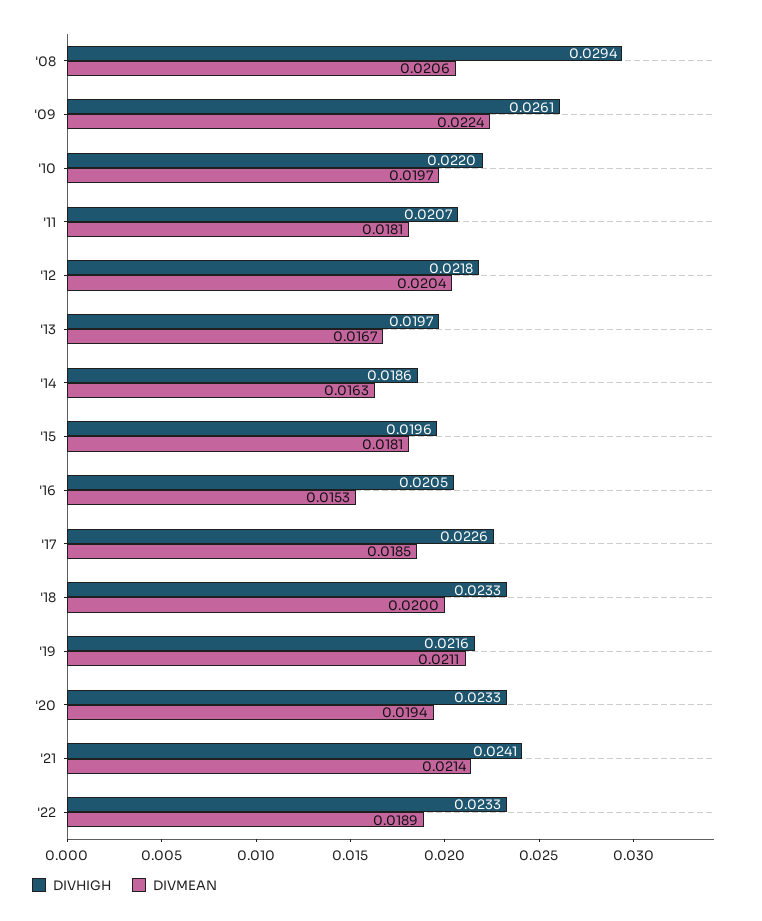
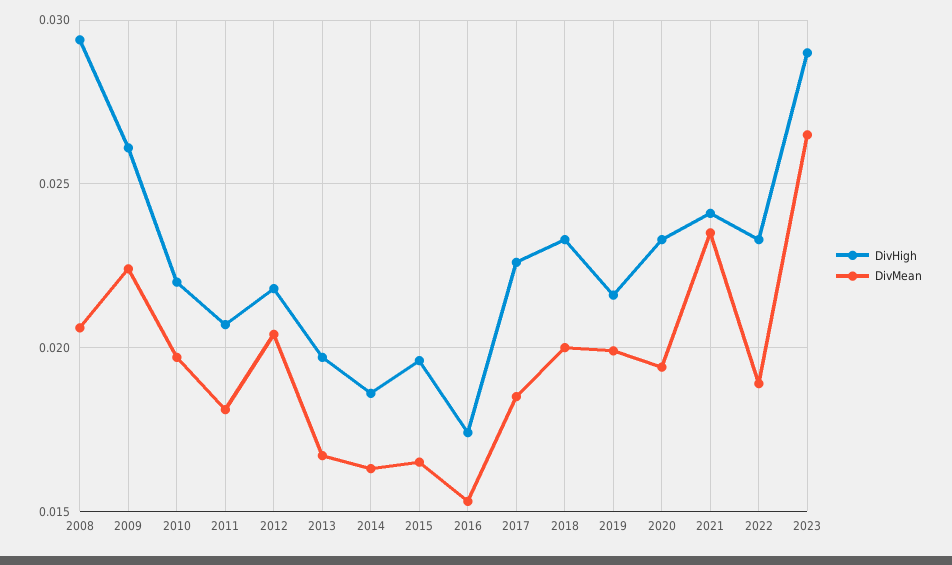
DIVMEAN, '15: 0.0181 -> 0.0165
DIVHIGH, '16: 0.0205 -> 0.0175
DIVMEAN, '19: 0.0211 -> 0.02
DIVMEAN, '21: 0.0214 -> 0.0235
DIVHIGH, 2023: none -> 0.029
DIVMEAN, 2023: none -> 0.0265

